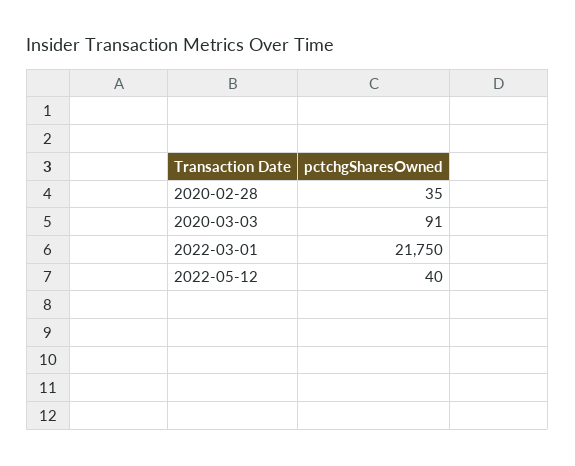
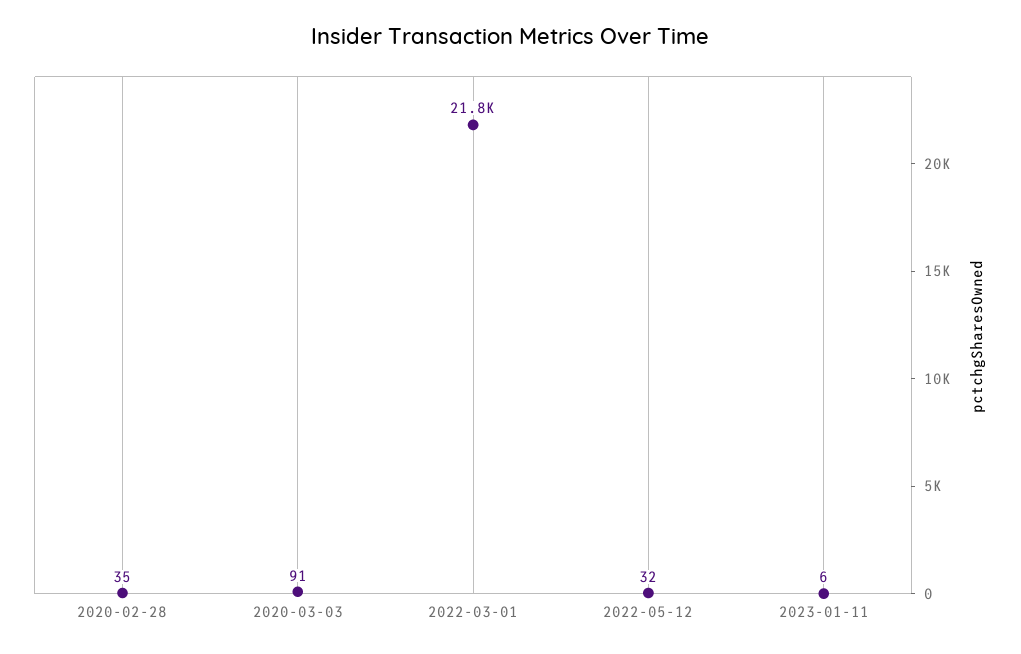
2022-05-12: 40 -> 32
2023-01-11: none -> 6

